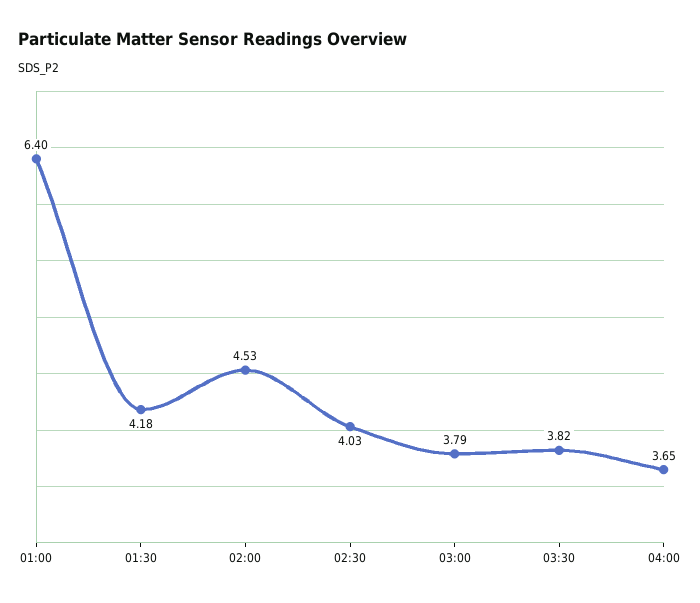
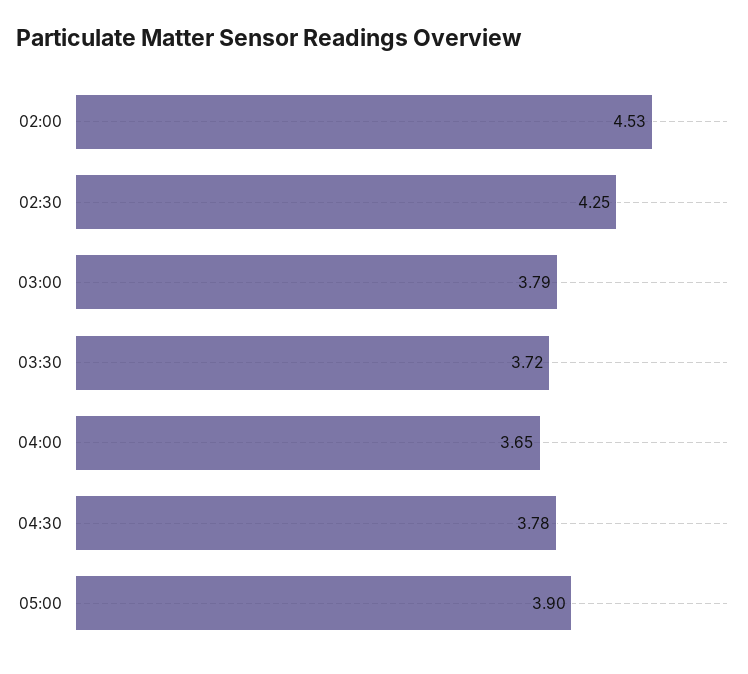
01:00: 6.4 -> none
01:30: 4.18 -> none
02:30: 4.03 -> 4.25
03:30: 3.82 -> 3.72
04:30: none -> 3.78
05:00: none -> 3.9

